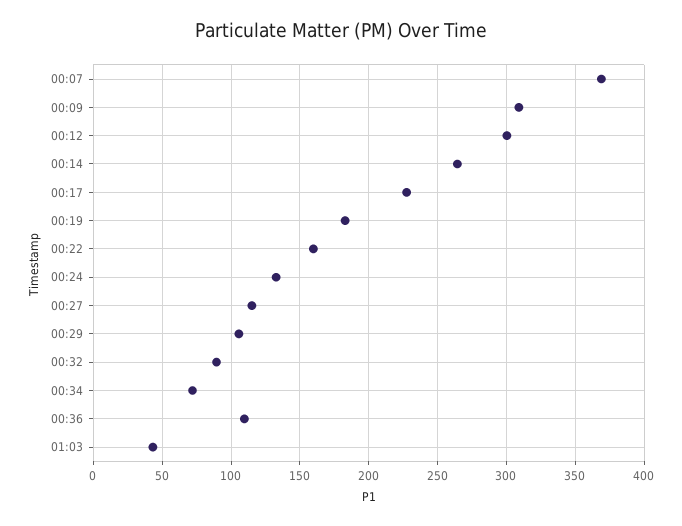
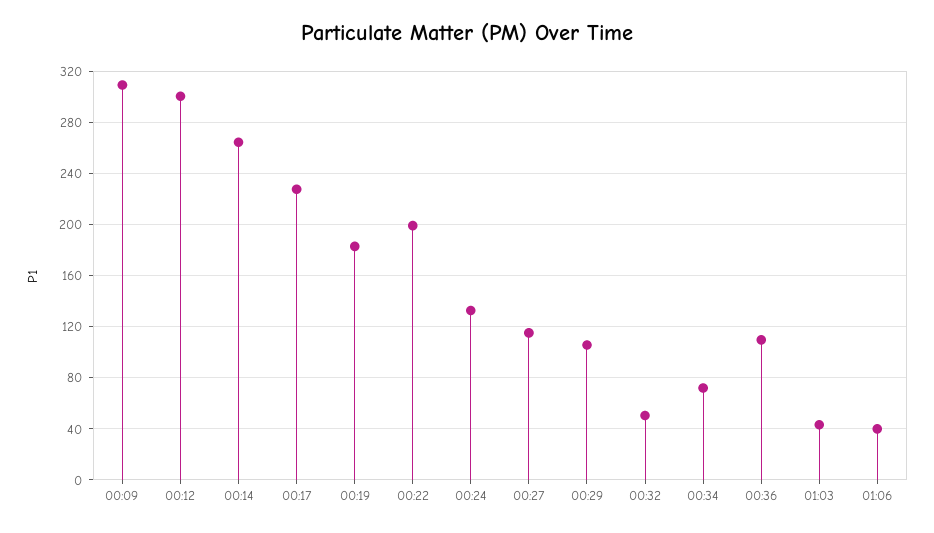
00:07: 370 -> none
00:22: 160 -> 200
00:32: 90 -> 50
01:06: none -> 40

